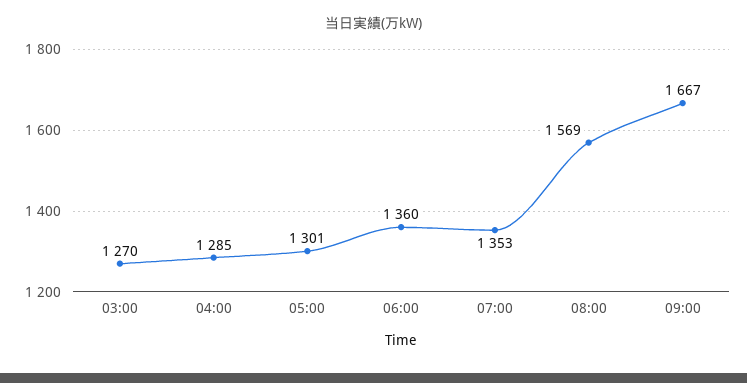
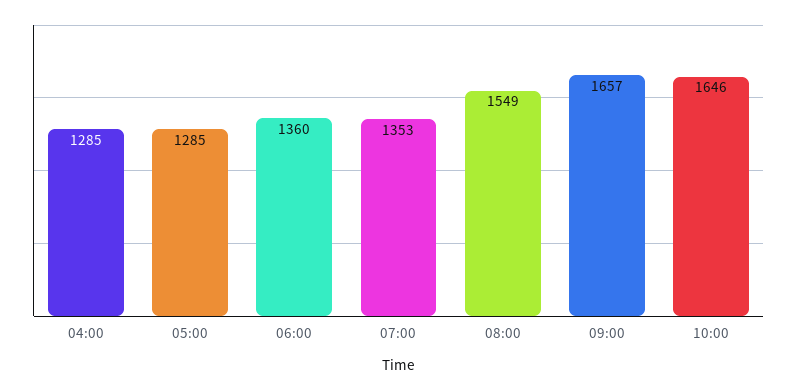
03:00: 1270 -> none
05:00: 1301 -> 1285
08:00: 1569 -> 1549
09:00: 1667 -> 1657
10:00: none -> 1646

